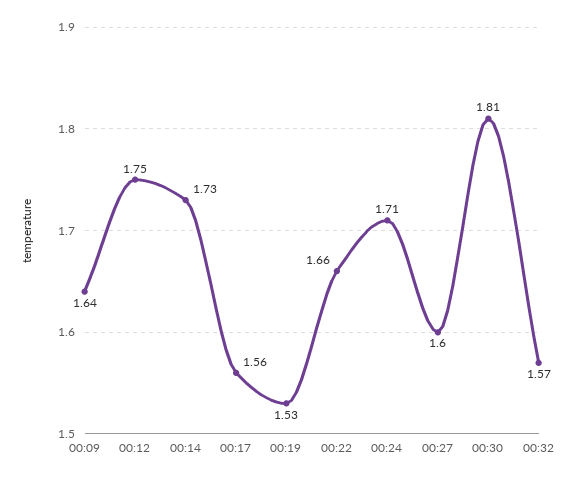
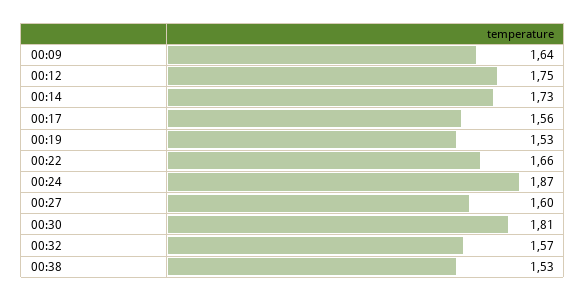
00:24: 1.71 -> 1.87
00:38: none -> 1.53

